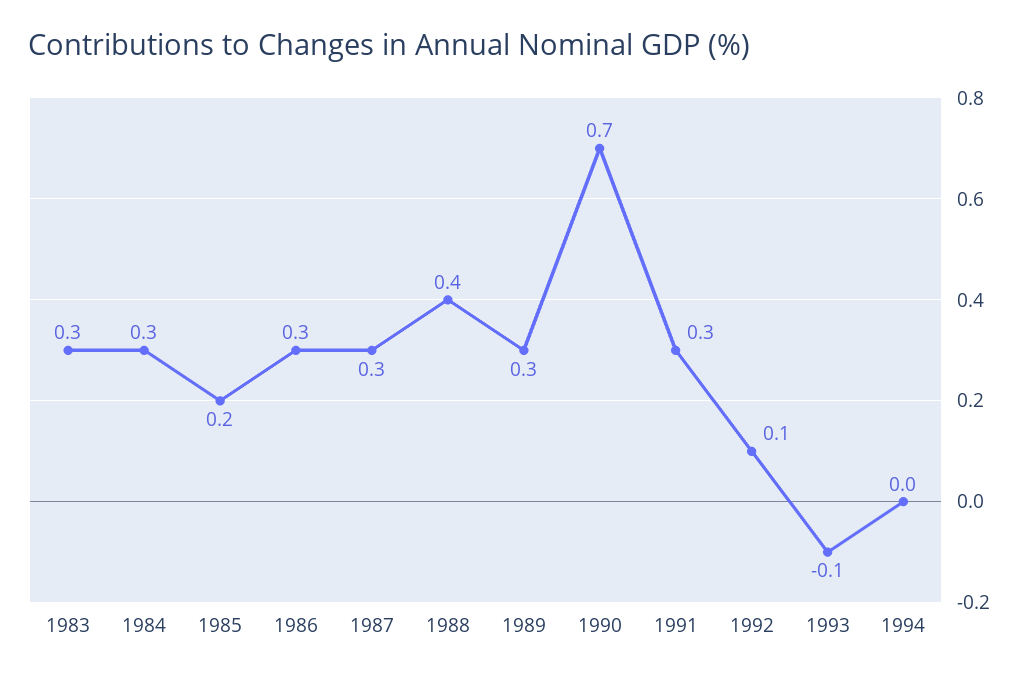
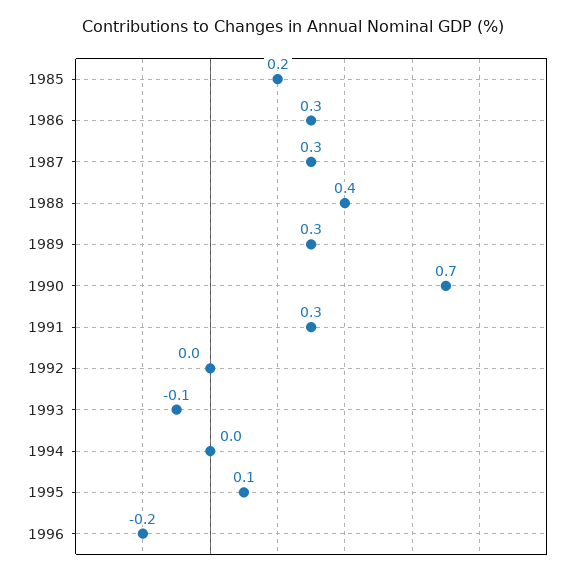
1983: 0.3 -> none
1984: 0.3 -> none
1992: 0.1 -> 0
1995: none -> 0.1
1996: none -> -0.2

